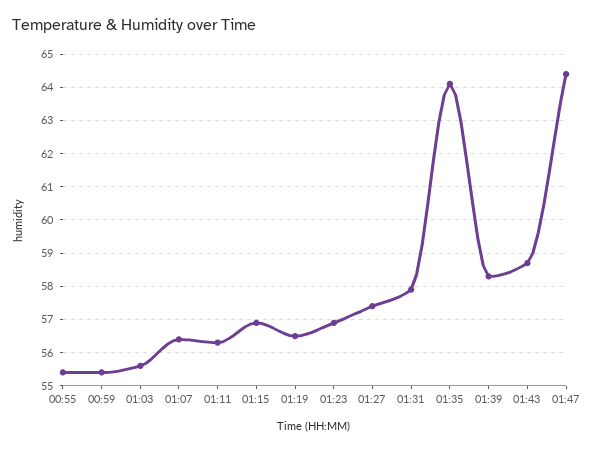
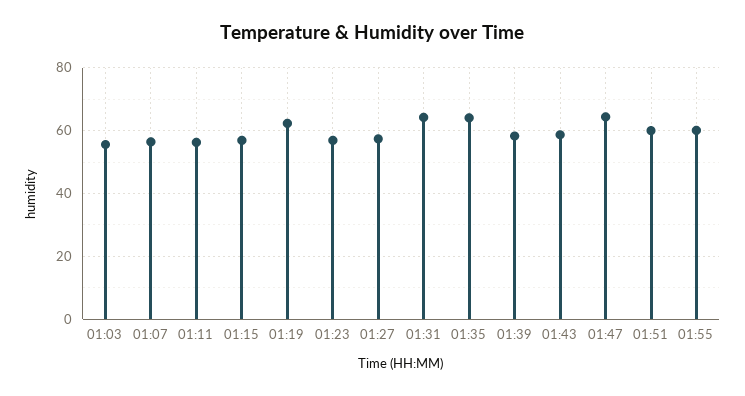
00:55: 55.5 -> none
00:59: 55.5 -> none
01:19: 56.5 -> 62
01:31: 58 -> 64
01:51: none -> 60
01:55: none -> 60

